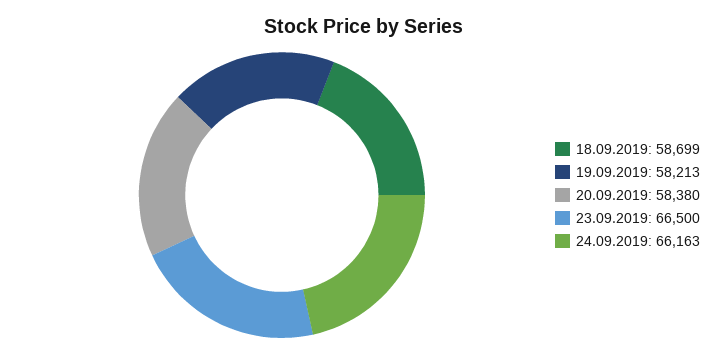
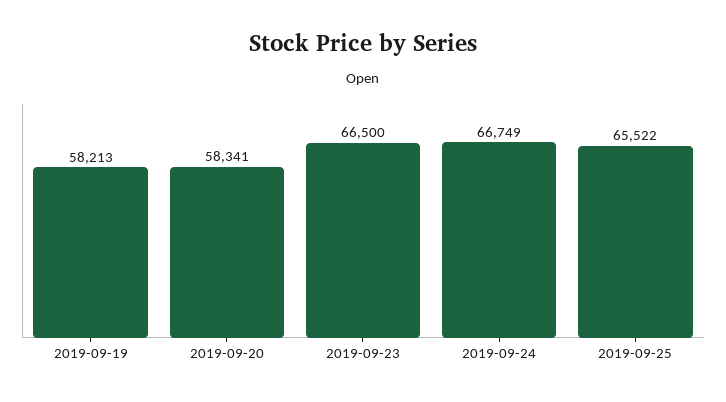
18.09.2019: 58699 -> none
20.09.2019: 58380 -> 58341
24.09.2019: 66163 -> 66749
2019-09-25: none -> 65522

